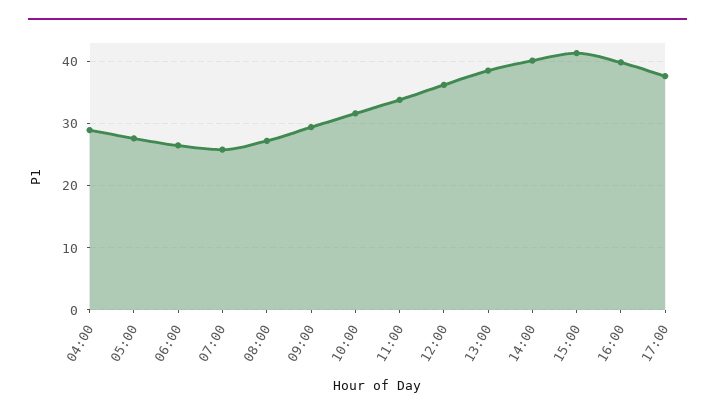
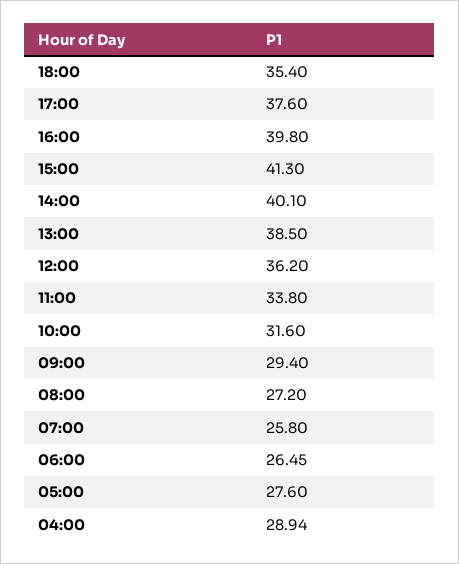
18:00: none -> 35.4

